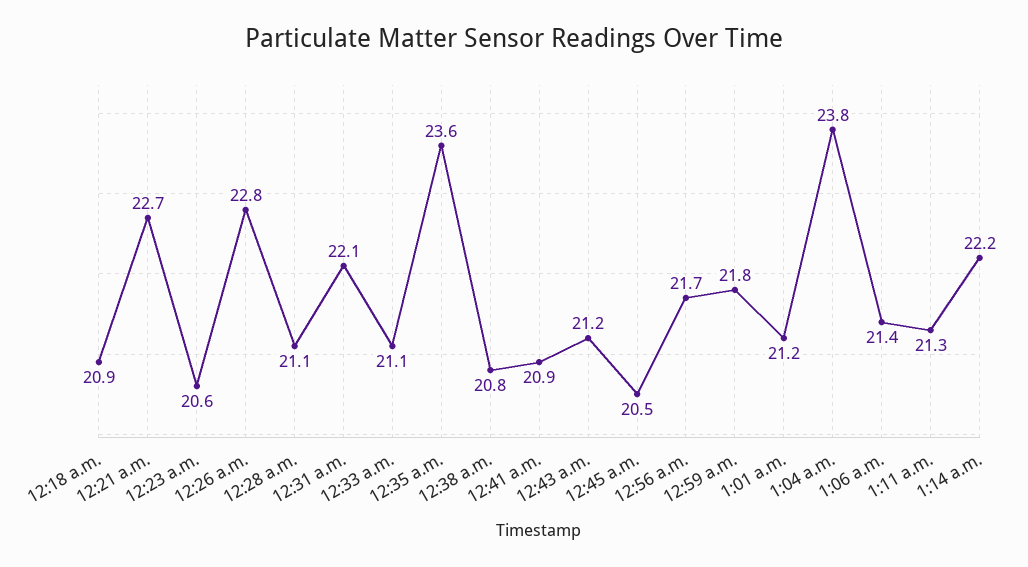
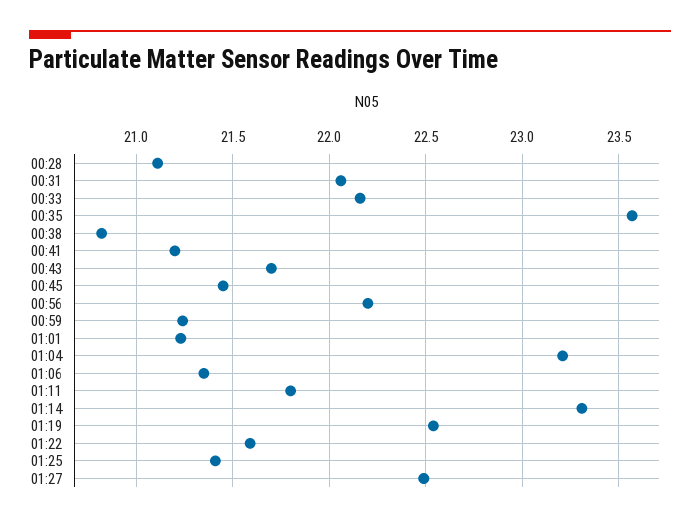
12:18 a.m.: 20.9 -> none
12:21 a.m.: 22.7 -> none
12:23 a.m.: 20.6 -> none
12:26 a.m.: 22.8 -> none
12:33 a.m.: 21.1 -> 22.15
12:41 a.m.: 20.9 -> 21.2
12:43 a.m.: 21.2 -> 21.7
12:45 a.m.: 20.5 -> 21.45
12:56 a.m.: 21.7 -> 22.2
12:59 a.m.: 21.8 -> 21.25
1:04 a.m.: 23.8 -> 23.2
1:11 a.m.: 21.3 -> 21.8
1:14 a.m.: 22.2 -> 23.3
01:19: none -> 22.55
01:22: none -> 21.6
01:25: none -> 21.4
01:27: none -> 22.5

